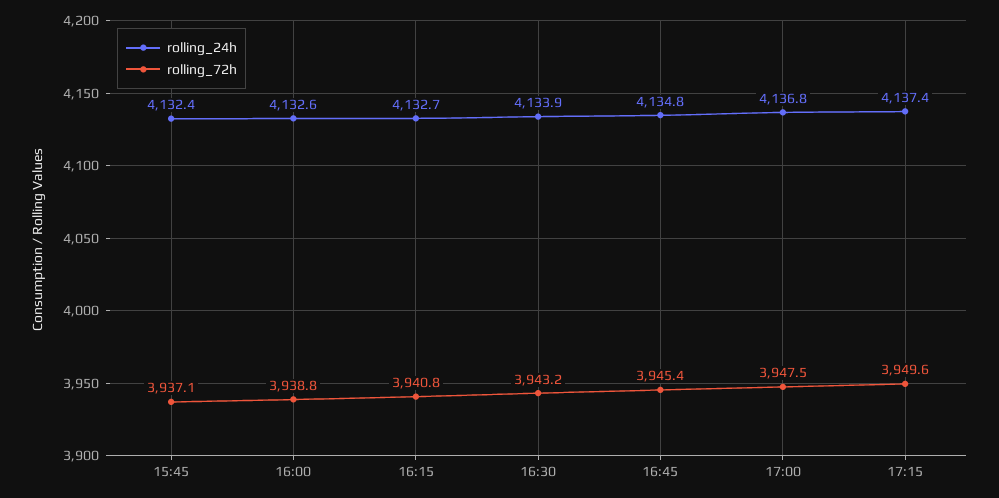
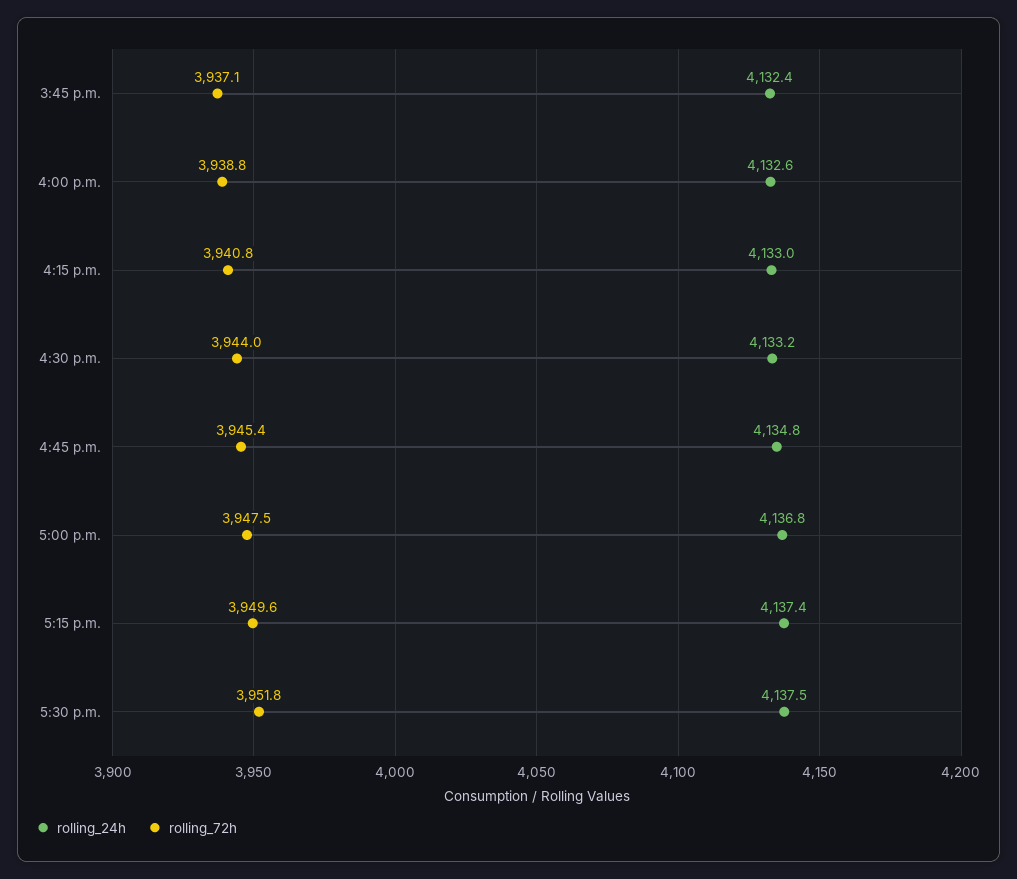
rolling_24h, 16:15: 4132.7 -> 4133
rolling_24h, 16:30: 4133.9 -> 4133.2
rolling_72h, 16:30: 3943.2 -> 3944
rolling_24h, 5:30 p.m.: none -> 4137.5
rolling_72h, 5:30 p.m.: none -> 3951.8

